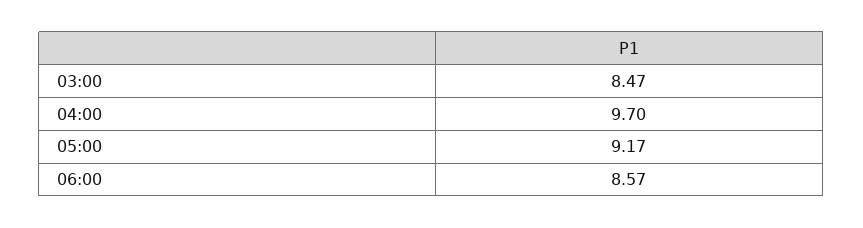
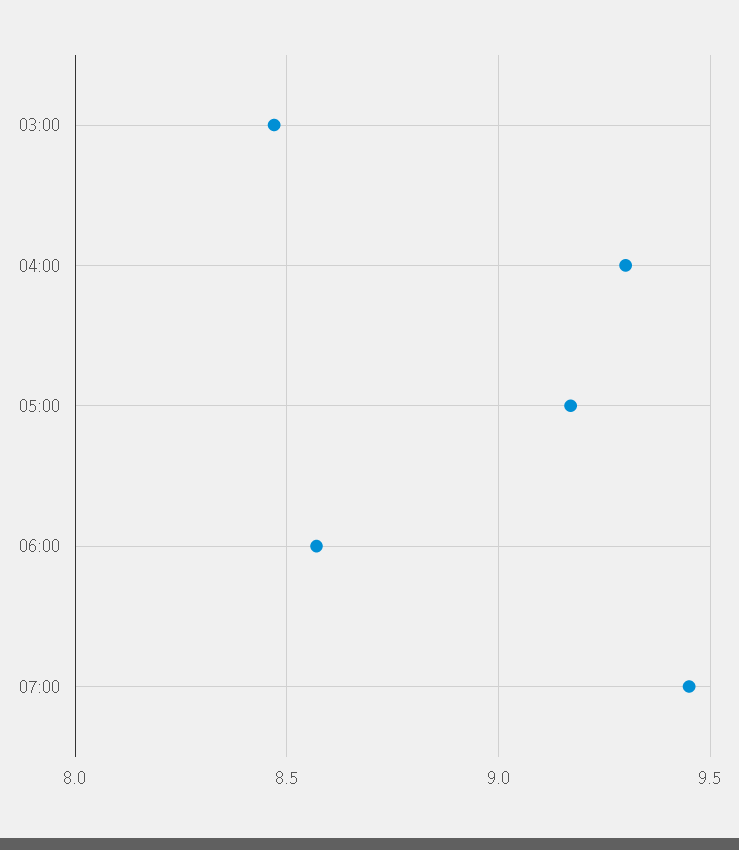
04:00: 9.7 -> 9.3
07:00: none -> 9.45

